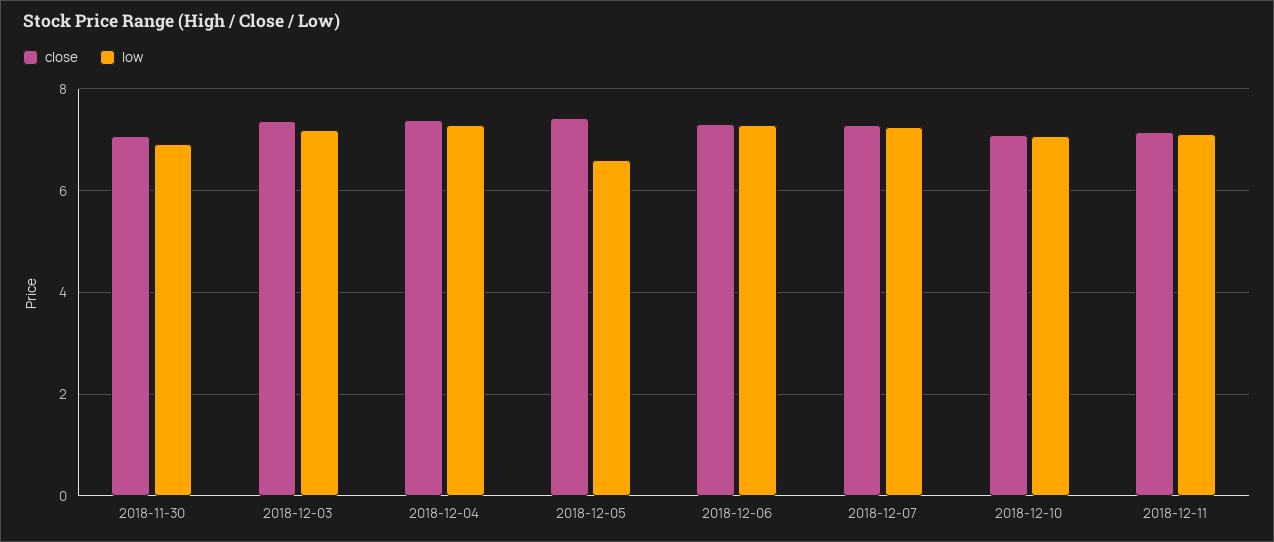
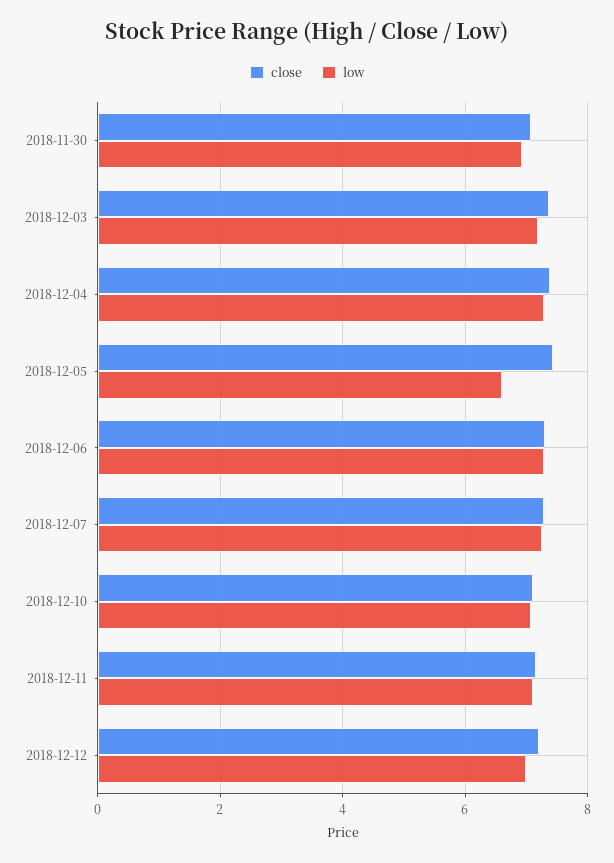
close, 2018-12-12: none -> 7.2
low, 2018-12-12: none -> 7

